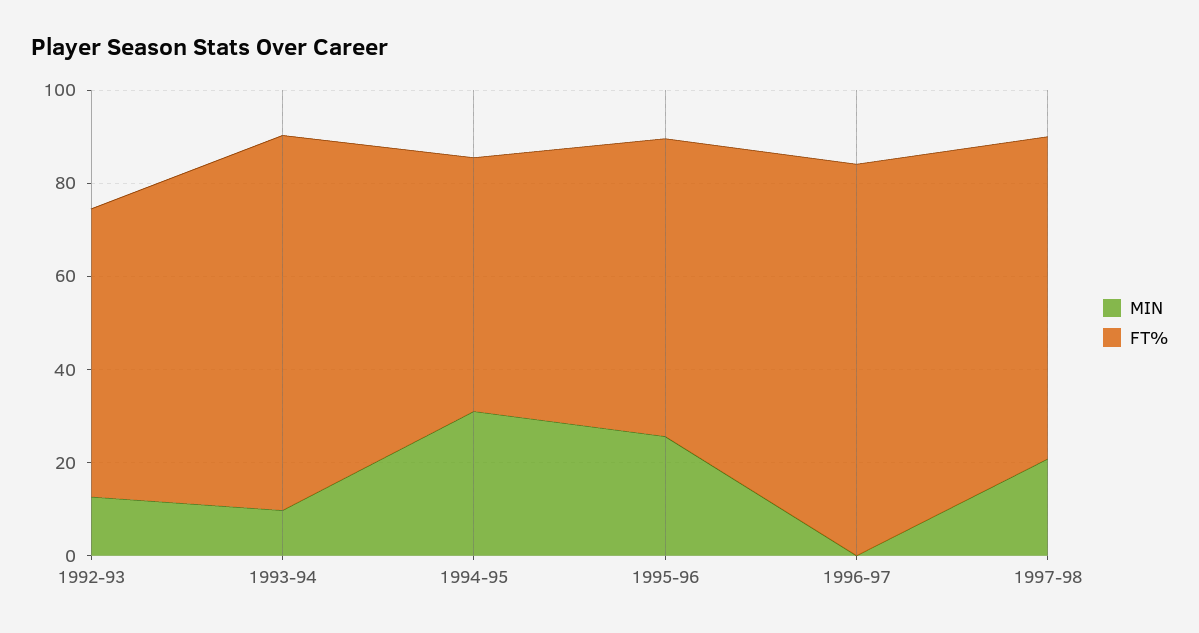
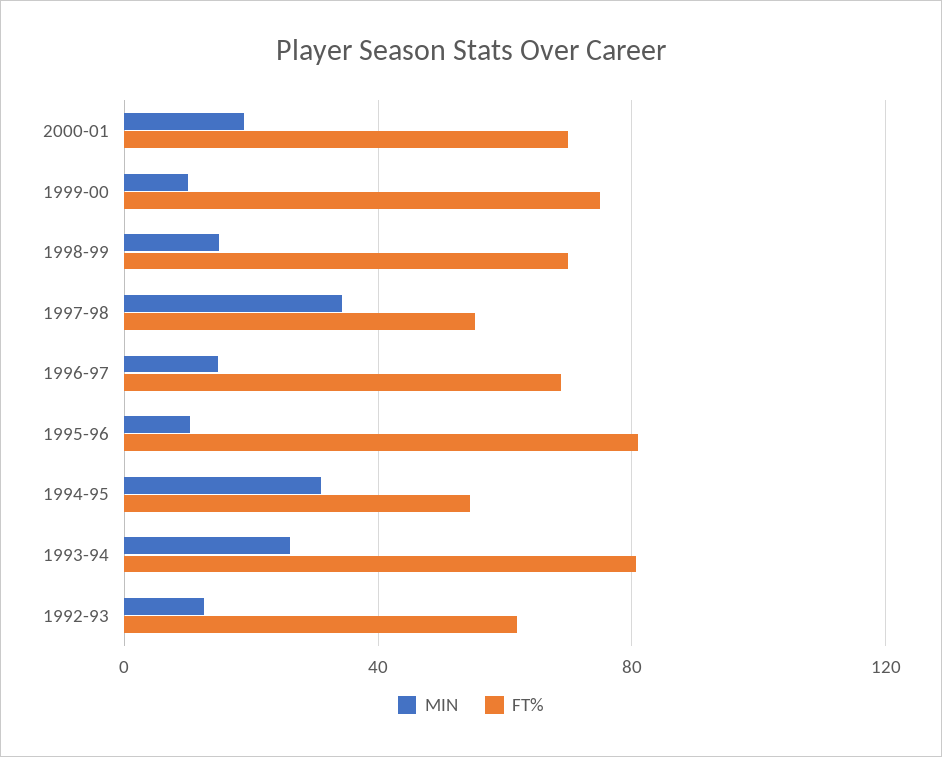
MIN, 1993-94: 10 -> 25
MIN, 1995-96: 25 -> 10
FT%, 1995-96: 65 -> 80
MIN, 1996-97: 0 -> 15
FT%, 1996-97: 85 -> 70
MIN, 1997-98: 20 -> 35
FT%, 1997-98: 70 -> 55
MIN, 2000-01: none -> 20
FT%, 2000-01: none -> 70
MIN, 1999-00: none -> 10
FT%, 1999-00: none -> 75
MIN, 1998-99: none -> 15
FT%, 1998-99: none -> 70

